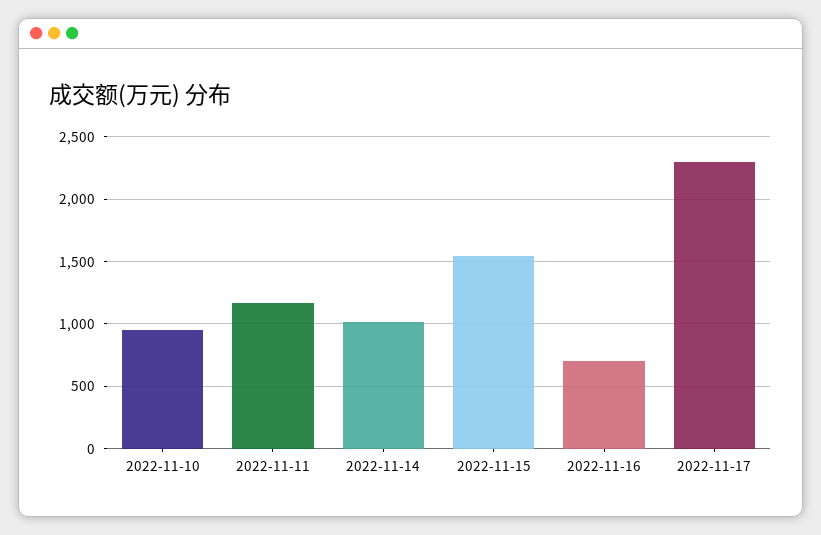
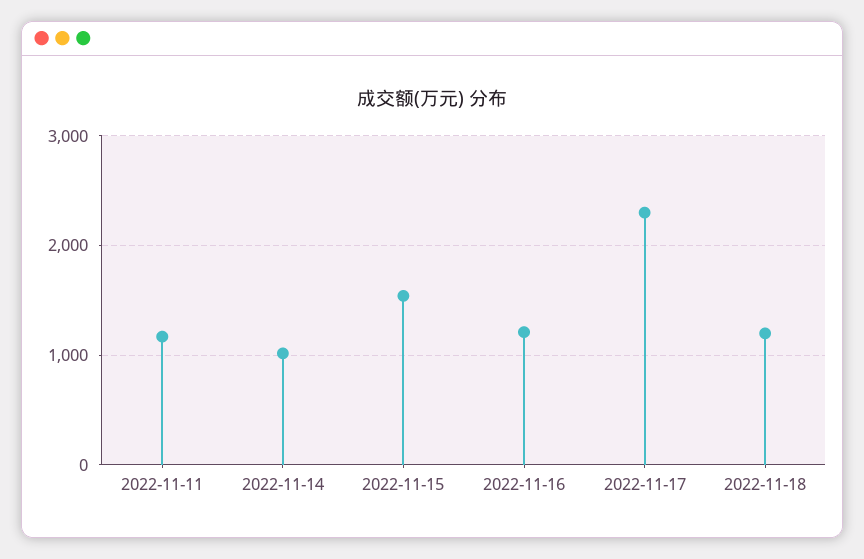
2022-11-10: 950 -> none
2022-11-16: 700 -> 1200
2022-11-18: none -> 1200

